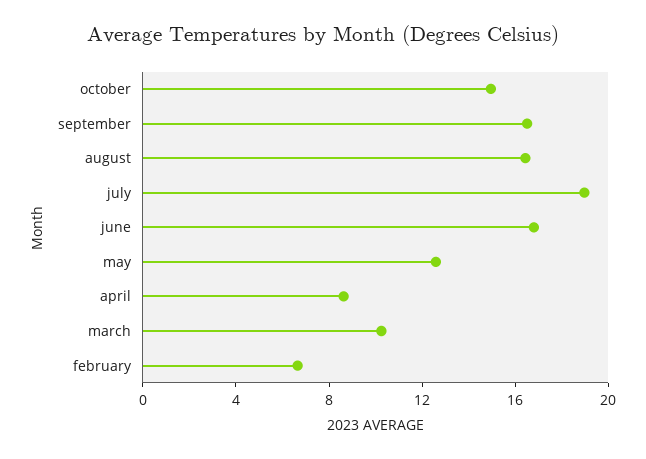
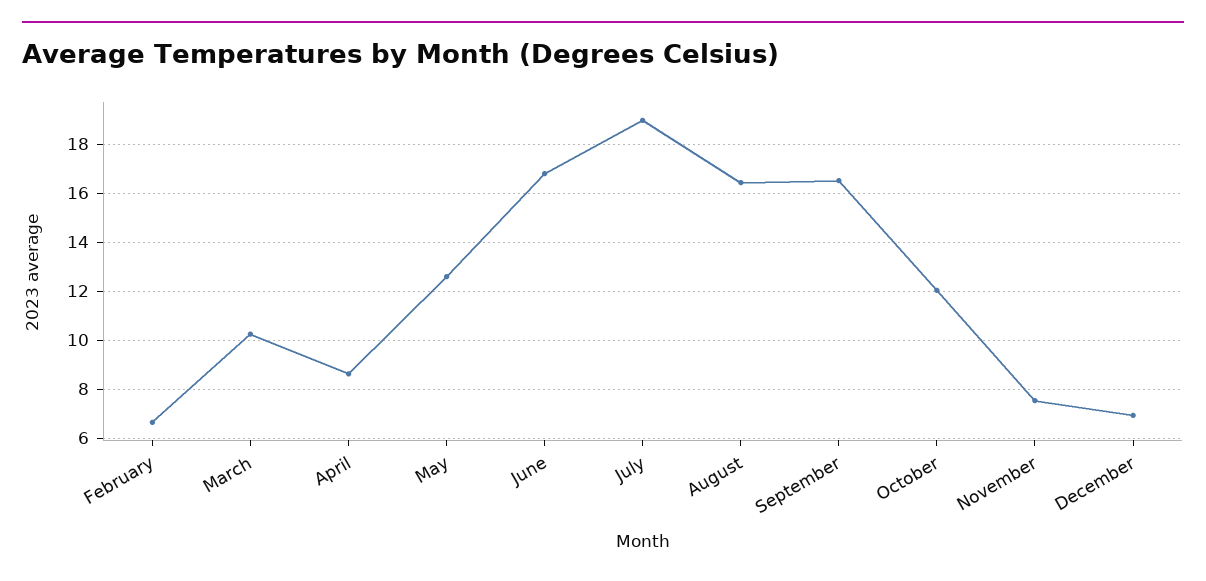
october: 15 -> 12
November: none -> 7.5
December: none -> 7

